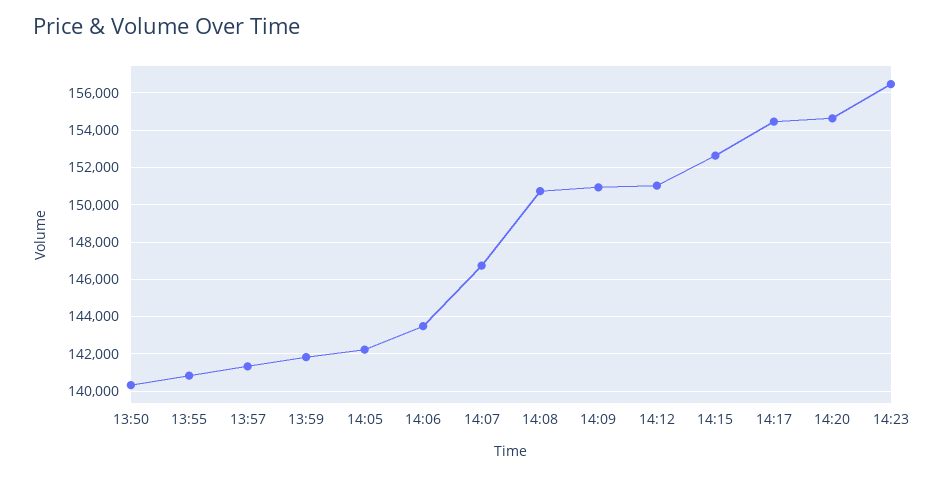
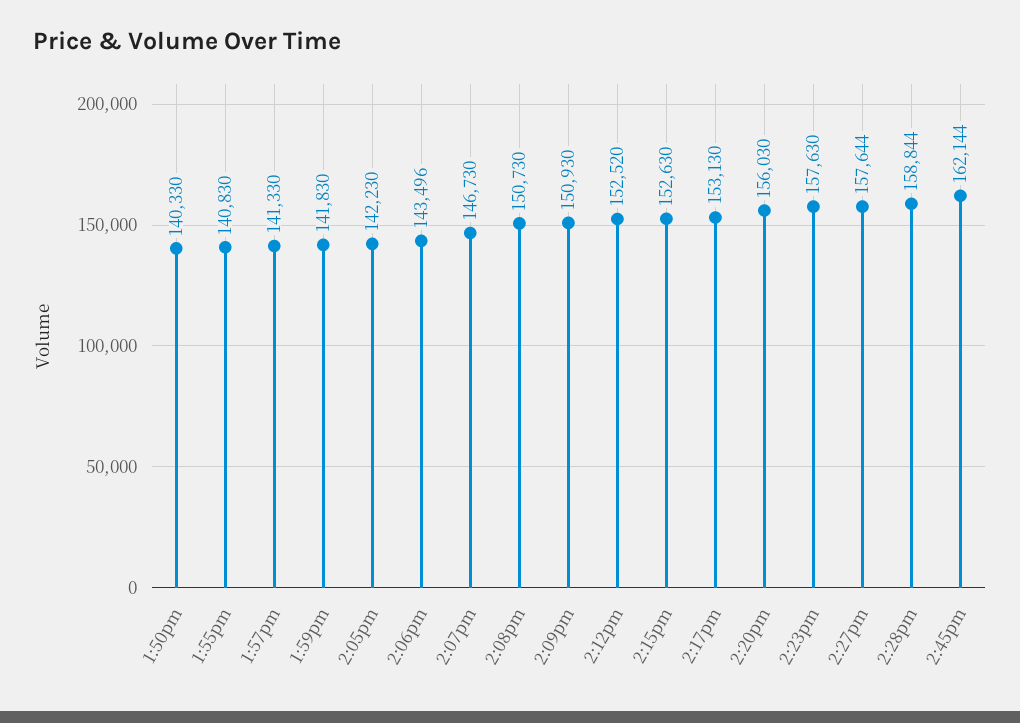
14:12: 151000 -> 152520
14:17: 154500 -> 153130
14:20: 154500 -> 156030
14:23: 156500 -> 157630
2:27pm: none -> 157644
2:28pm: none -> 158844
2:45pm: none -> 162144

